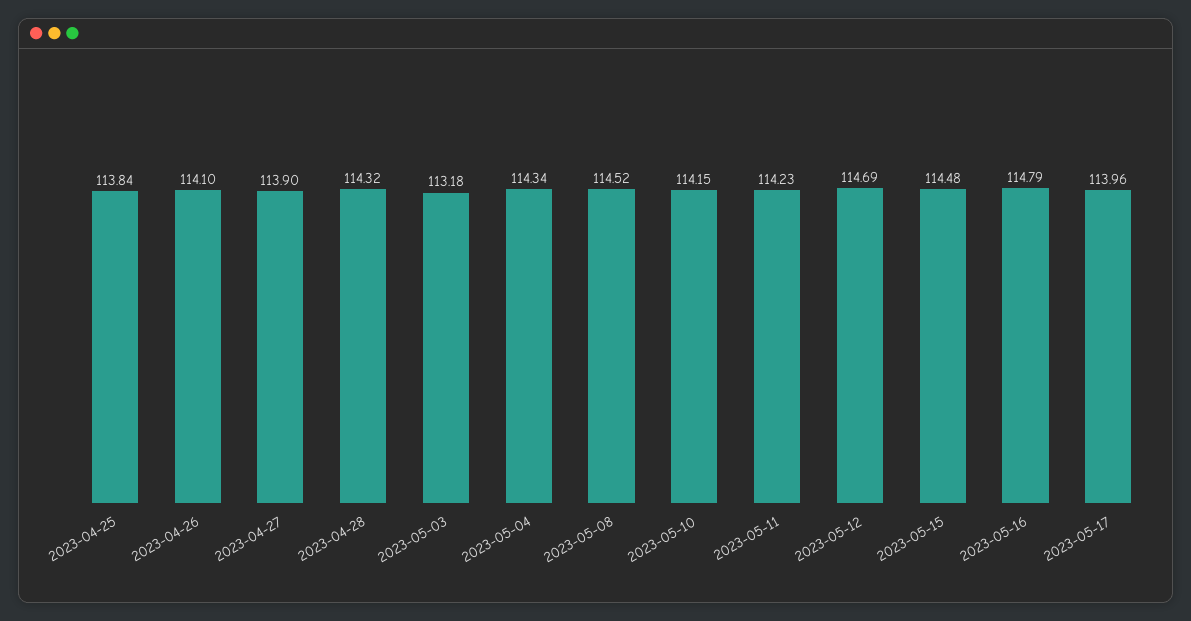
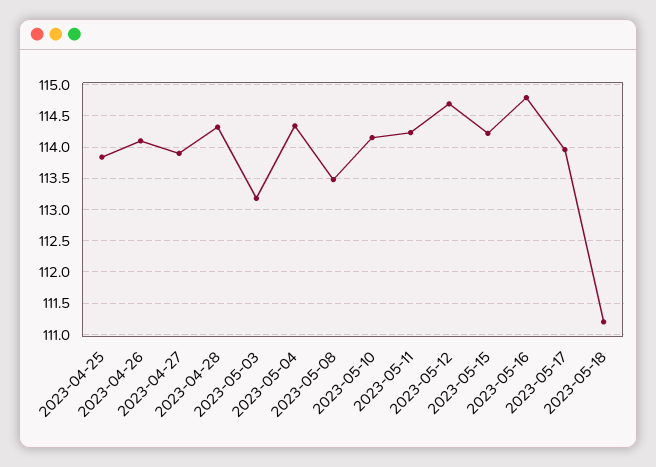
2023-05-08: 114.52 -> 113.5
2023-05-15: 114.48 -> 114.2
2023-05-18: none -> 111.2

